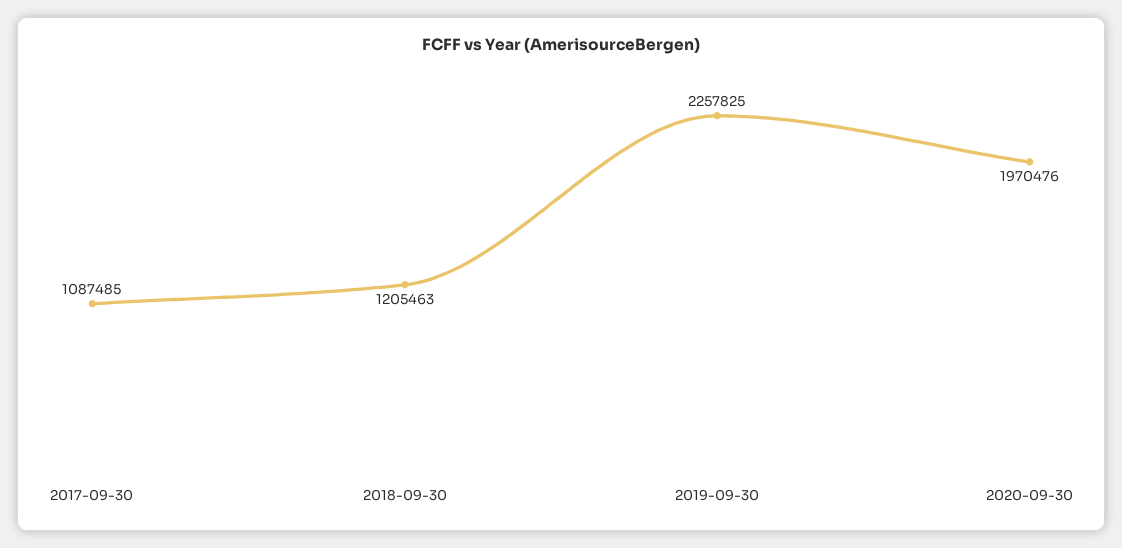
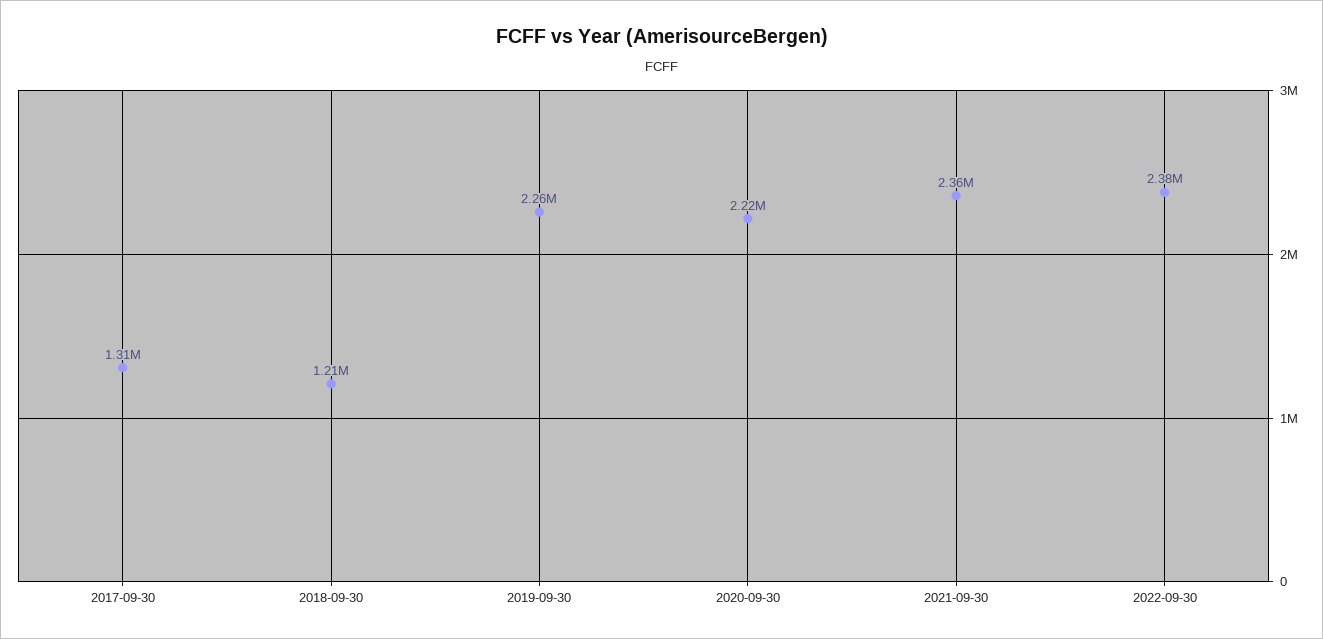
2017-09-30: 1087485 -> 1310000
2020-09-30: 1970476 -> 2220000
2021-09-30: none -> 2360000
2022-09-30: none -> 2380000

